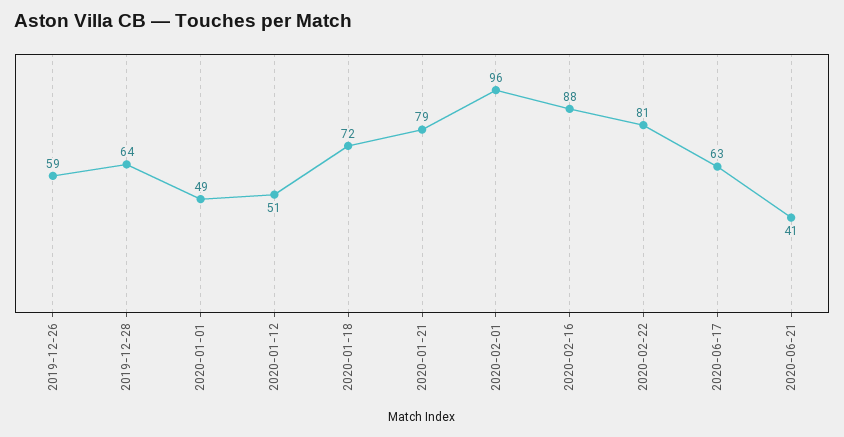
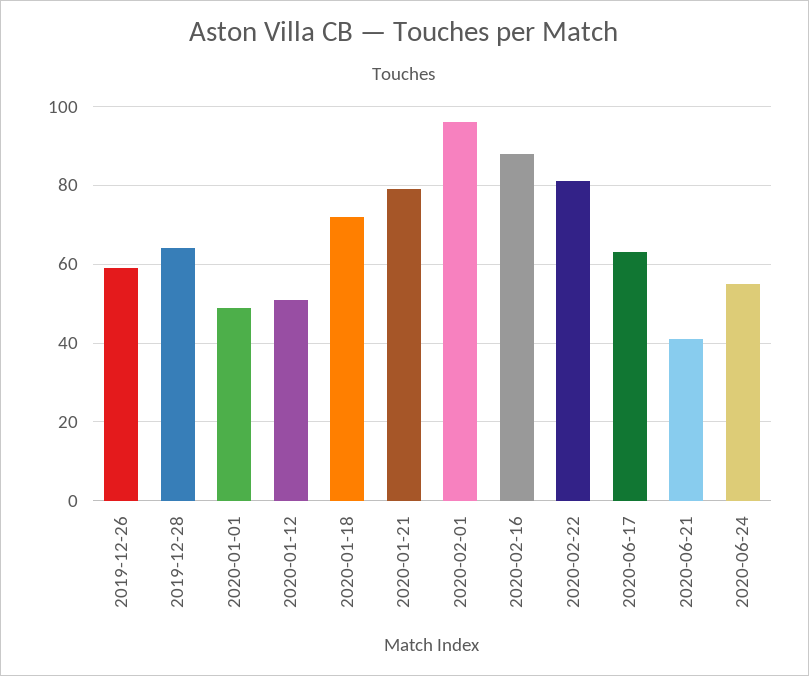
2020-06-24: none -> 55

